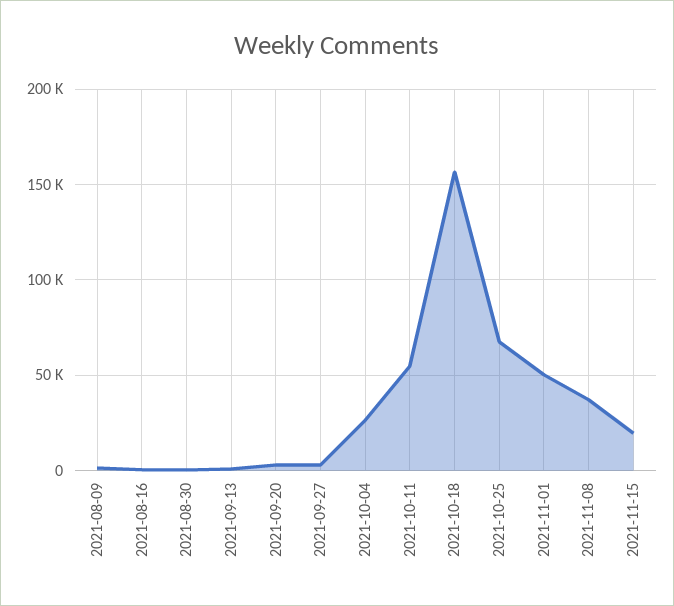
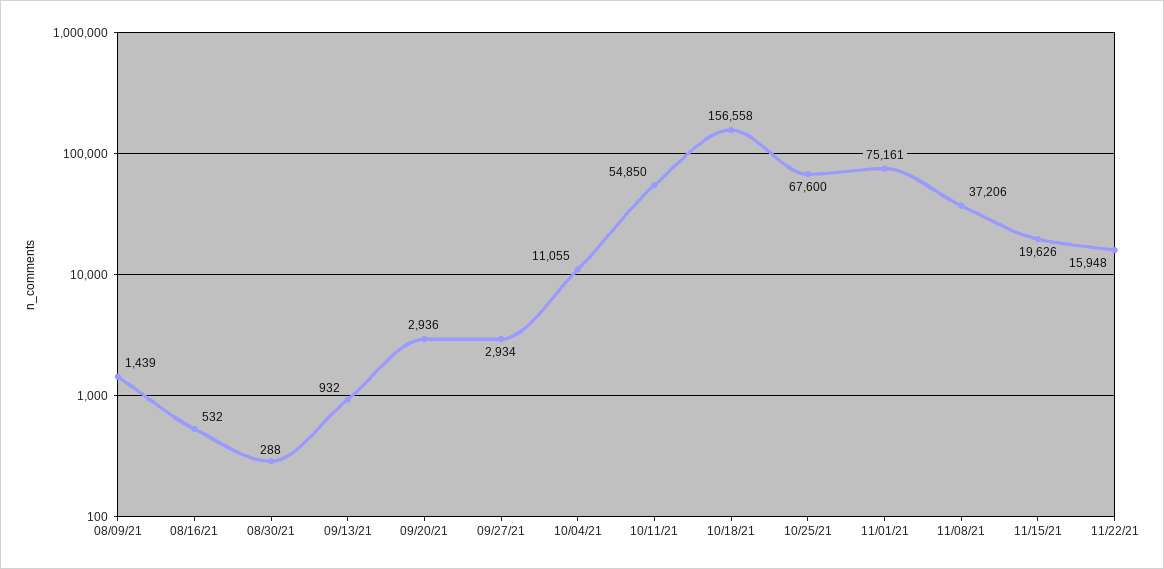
2021-10-04: 25000 -> 11055
2021-11-01: 50000 -> 75161
11/22/21: none -> 15948

